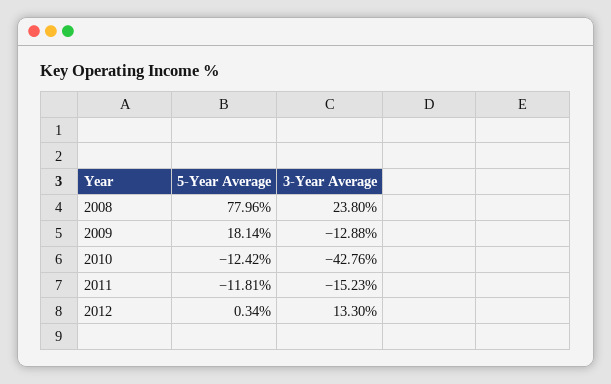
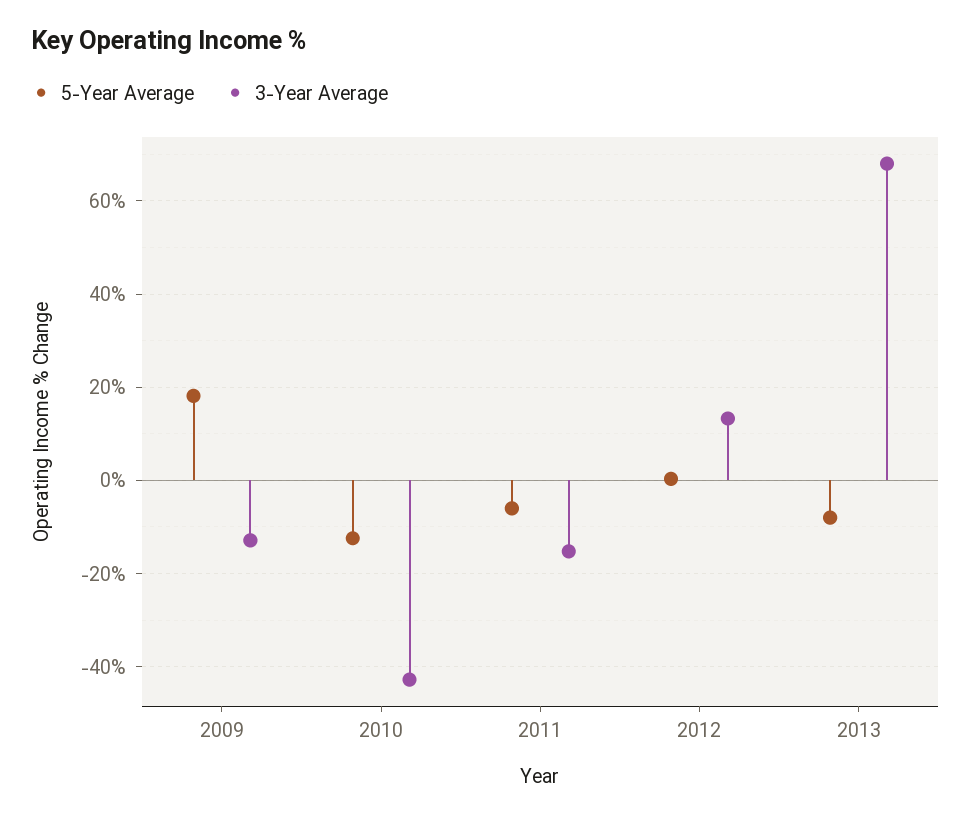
5-Year Average, 2008: 77.96 -> none
3-Year Average, 2008: 23.8 -> none
5-Year Average, 2011: -11.81 -> -6
5-Year Average, 2013: none -> -8
3-Year Average, 2013: none -> 68

